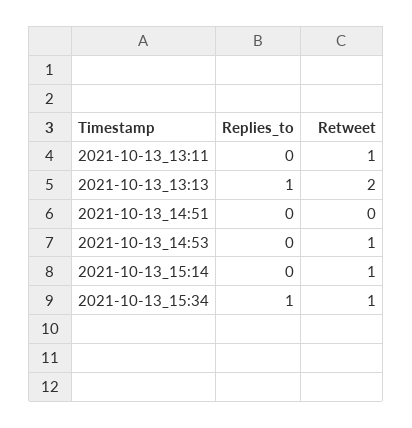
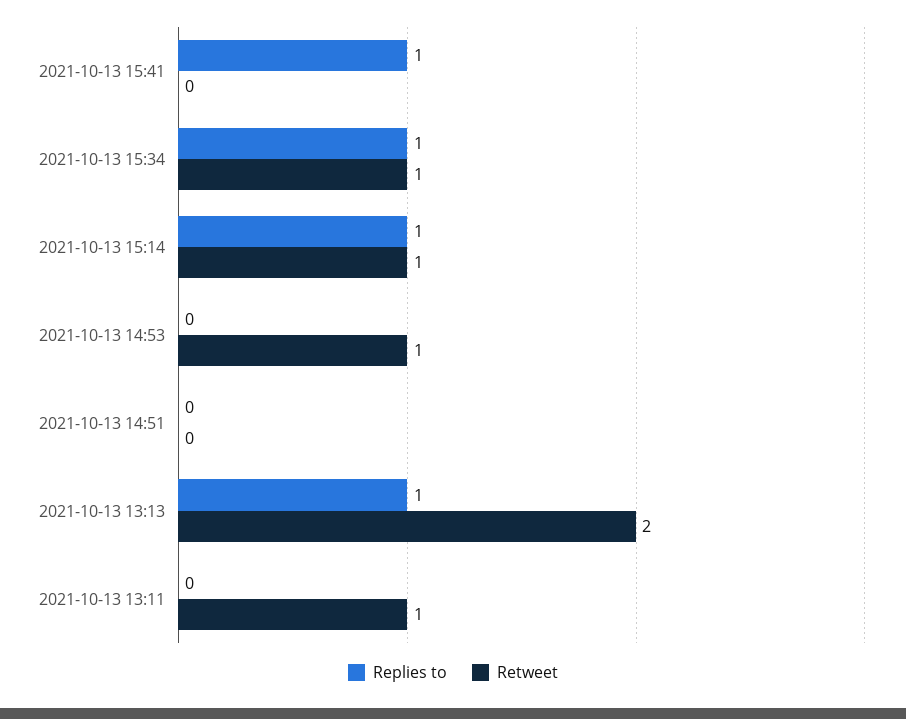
Replies_to, 2021-10-13_15:14: 0 -> 1
Replies_to, 2021-10-13 15:41: none -> 1
Retweet, 2021-10-13 15:41: none -> 0

